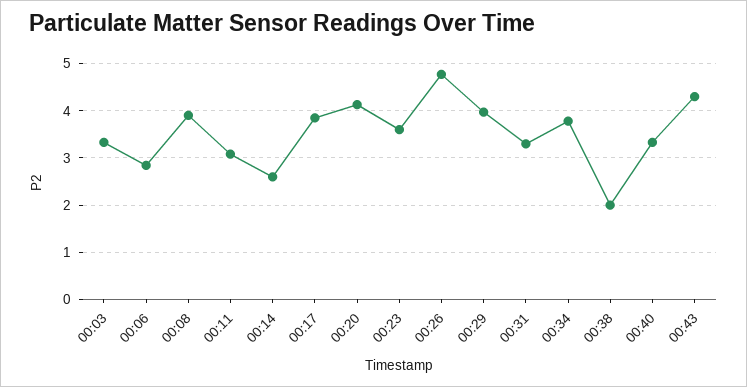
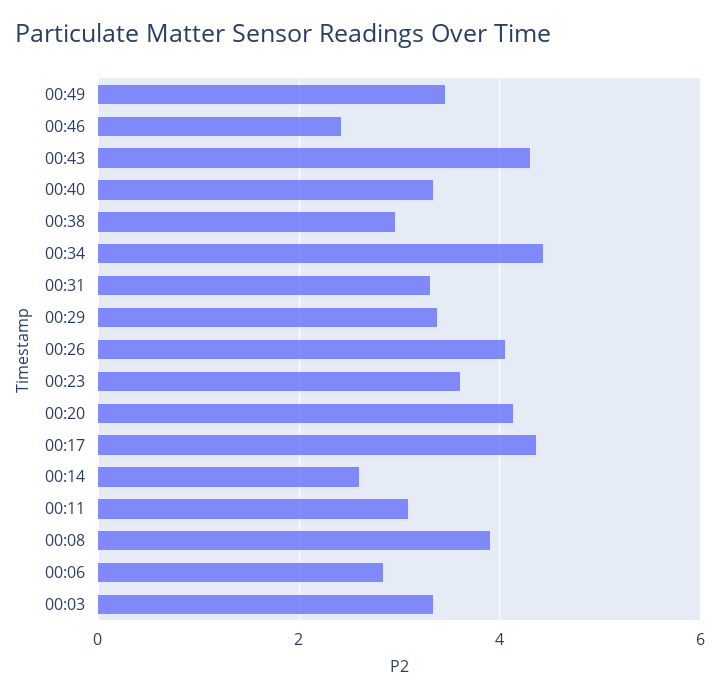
00:17: 3.8 -> 4.4
00:26: 4.8 -> 4
00:29: 4 -> 3.4
00:34: 3.8 -> 4.4
00:38: 2 -> 3
00:49: none -> 3.4
00:46: none -> 2.4

